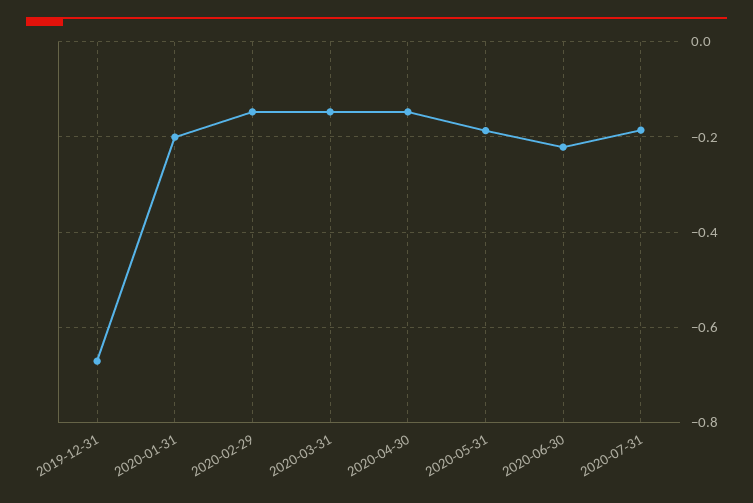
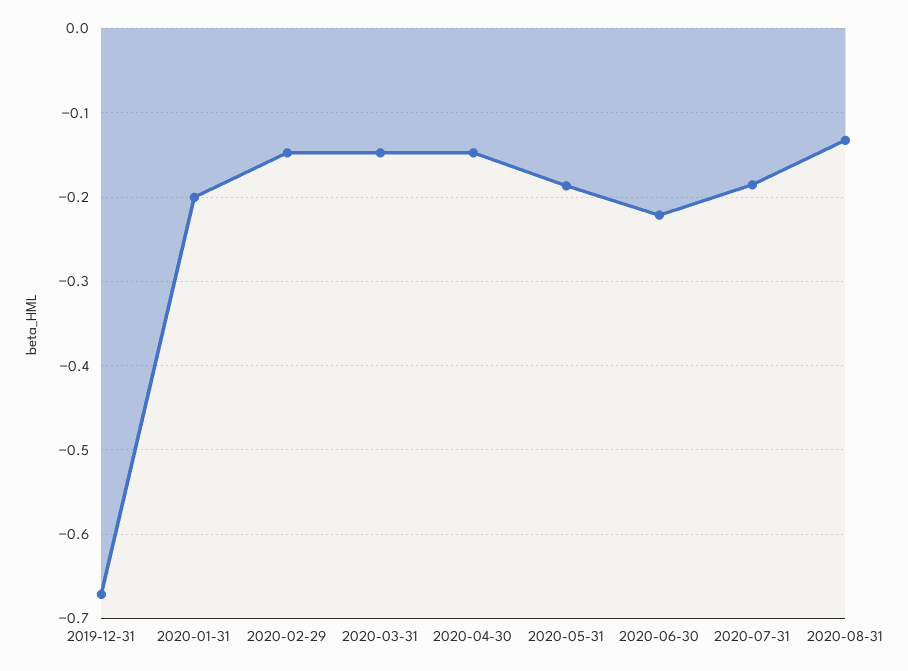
2020-08-31: none -> -0.13

